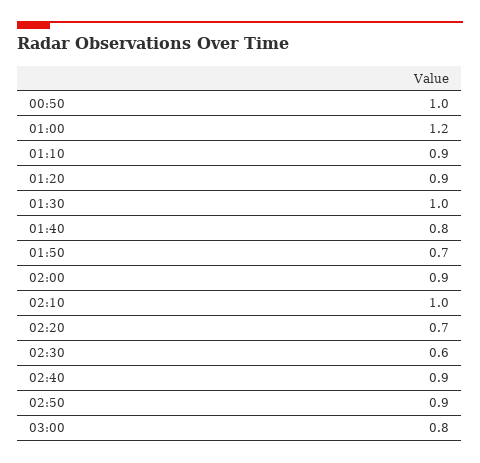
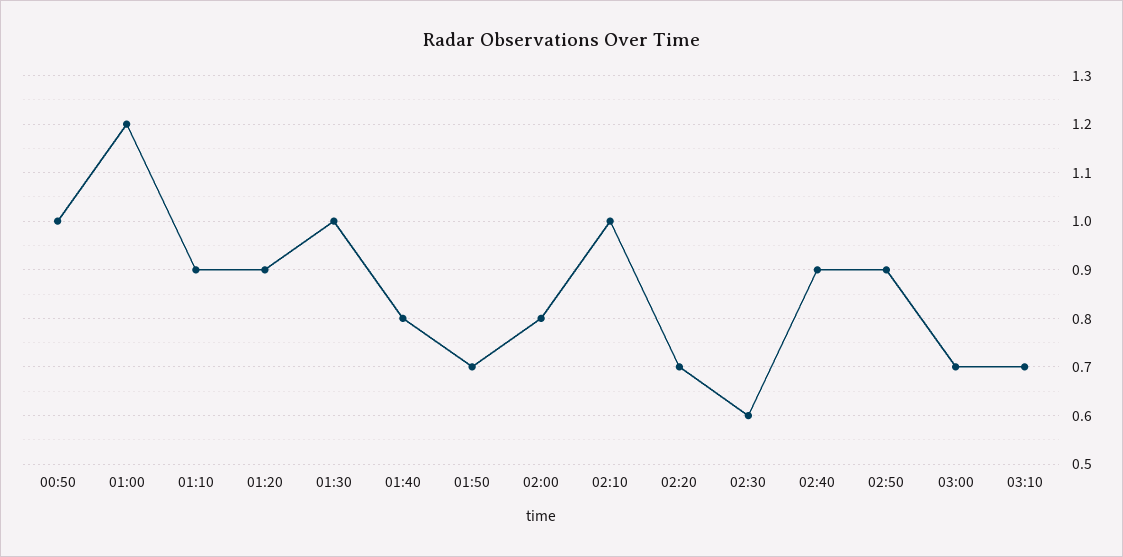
02:00: 0.9 -> 0.8
03:00: 0.8 -> 0.7
03:10: none -> 0.7

